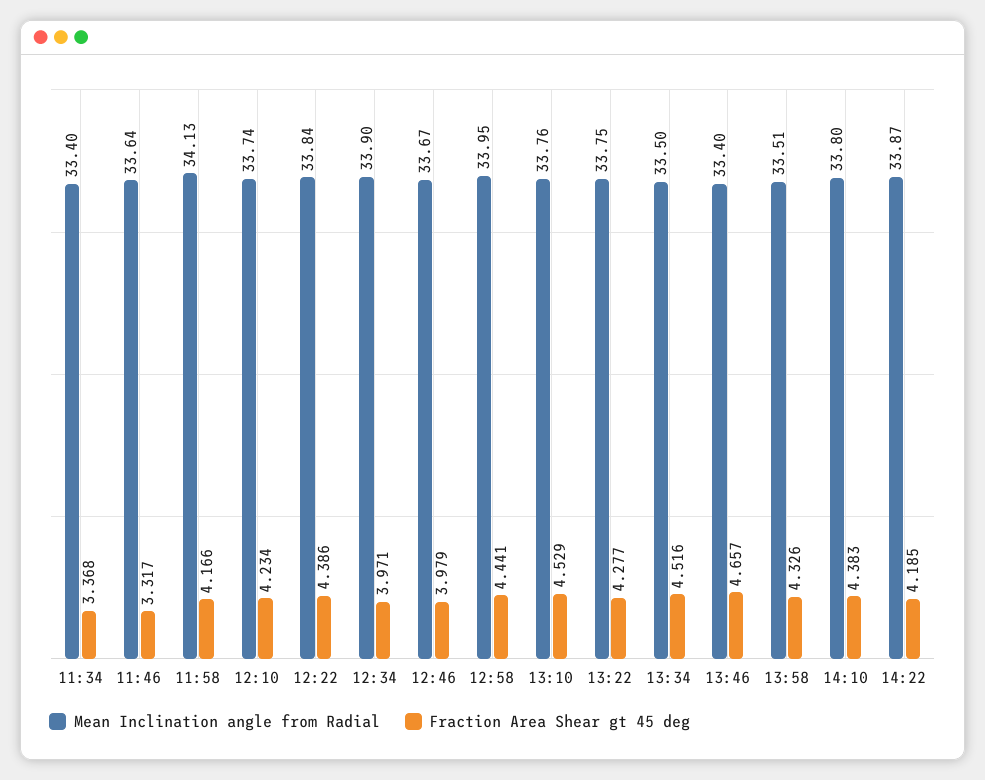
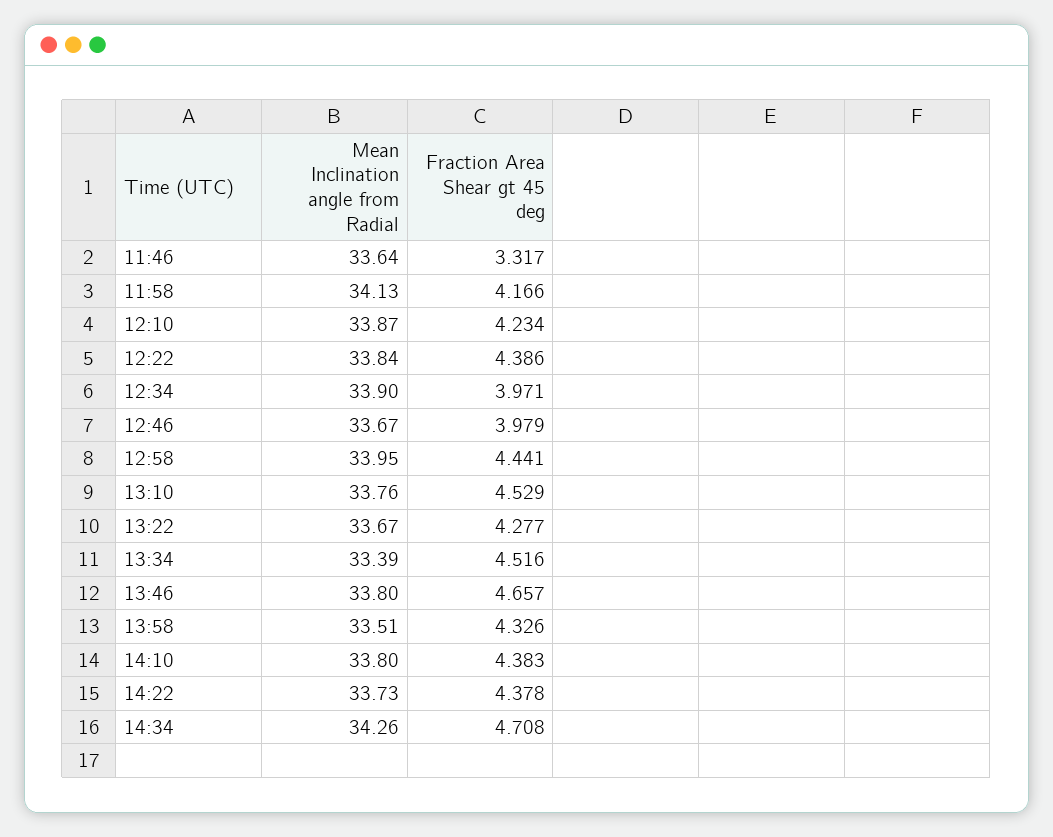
Mean Inclination angle from Radial, 11:34: 33.4 -> none
Fraction Area Shear gt 45 deg, 11:34: 3.368 -> none
Mean Inclination angle from Radial, 12:10: 33.74 -> 33.87
Mean Inclination angle from Radial, 13:22: 33.75 -> 33.67
Mean Inclination angle from Radial, 13:34: 33.5 -> 33.39
Mean Inclination angle from Radial, 13:46: 33.4 -> 33.8
Mean Inclination angle from Radial, 14:22: 33.87 -> 33.73
Fraction Area Shear gt 45 deg, 14:22: 4.185 -> 4.378
Mean Inclination angle from Radial, 14:34: none -> 34.26
Fraction Area Shear gt 45 deg, 14:34: none -> 4.708

